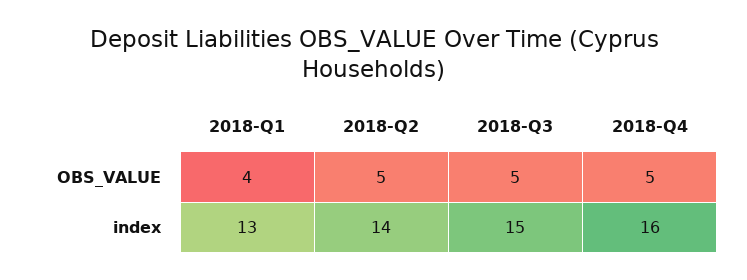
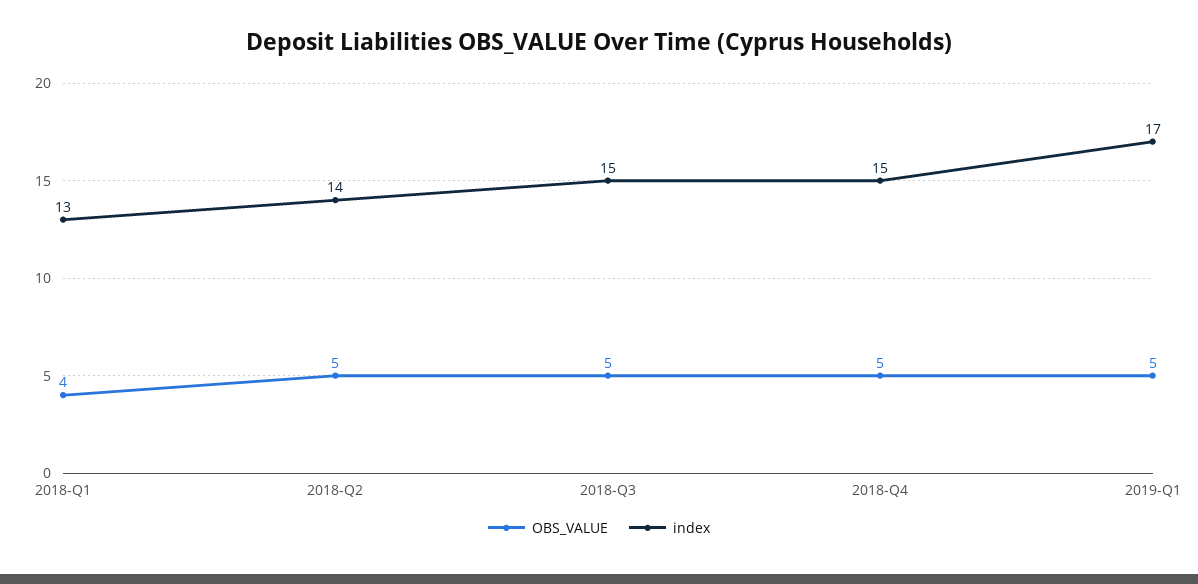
index, 2018-Q4: 16 -> 15
OBS_VALUE, 2019-Q1: none -> 5
index, 2019-Q1: none -> 17

